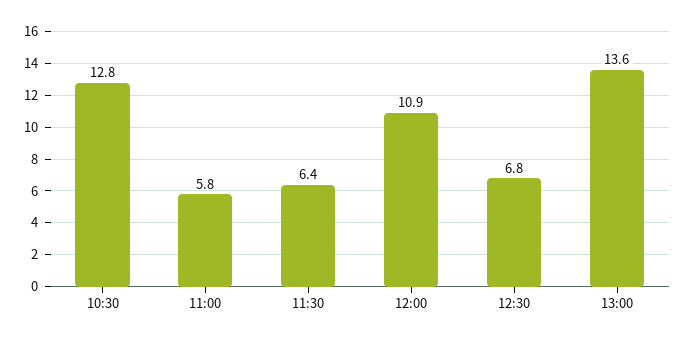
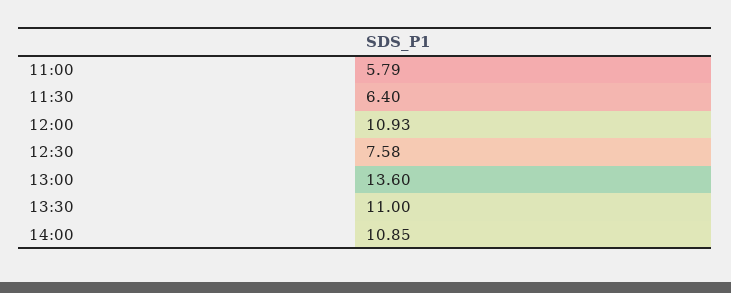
10:30: 12.8 -> none
12:30: 6.8 -> 7.58
13:30: none -> 11
14:00: none -> 10.85

